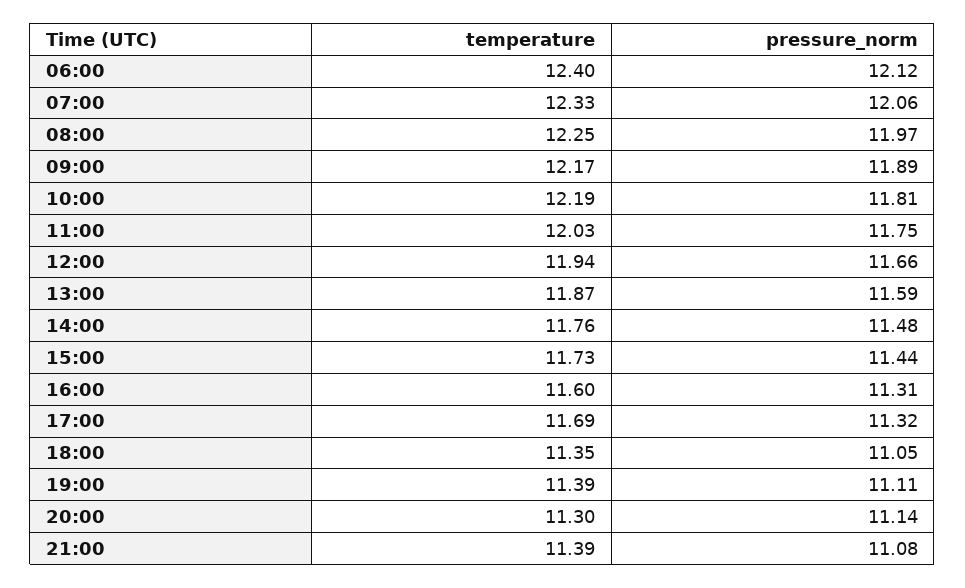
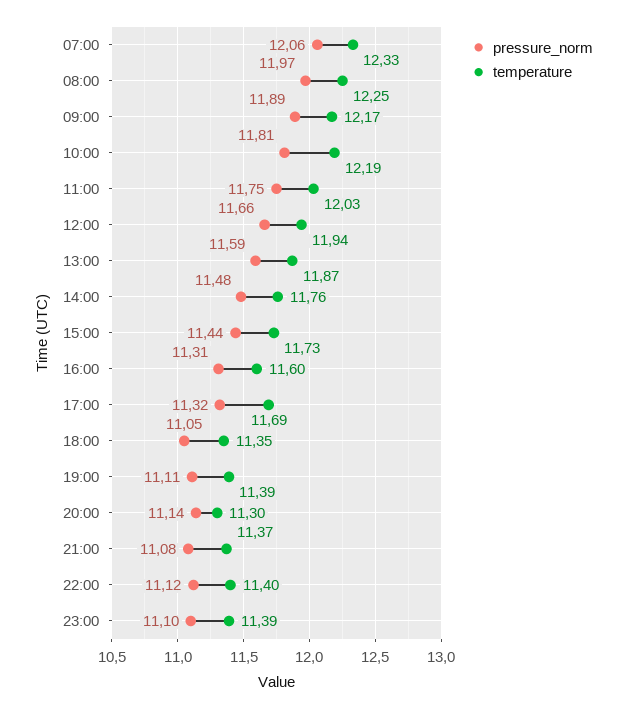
temperature, 06:00: 12.4 -> none
pressure_norm, 06:00: 12.12 -> none
temperature, 21:00: 11.39 -> 11.37
pressure_norm, 22:00: none -> 11.12
temperature, 22:00: none -> 11.4
pressure_norm, 23:00: none -> 11.1
temperature, 23:00: none -> 11.39

